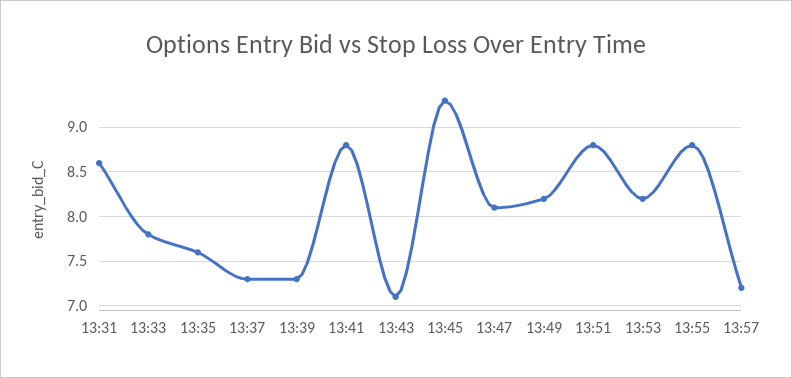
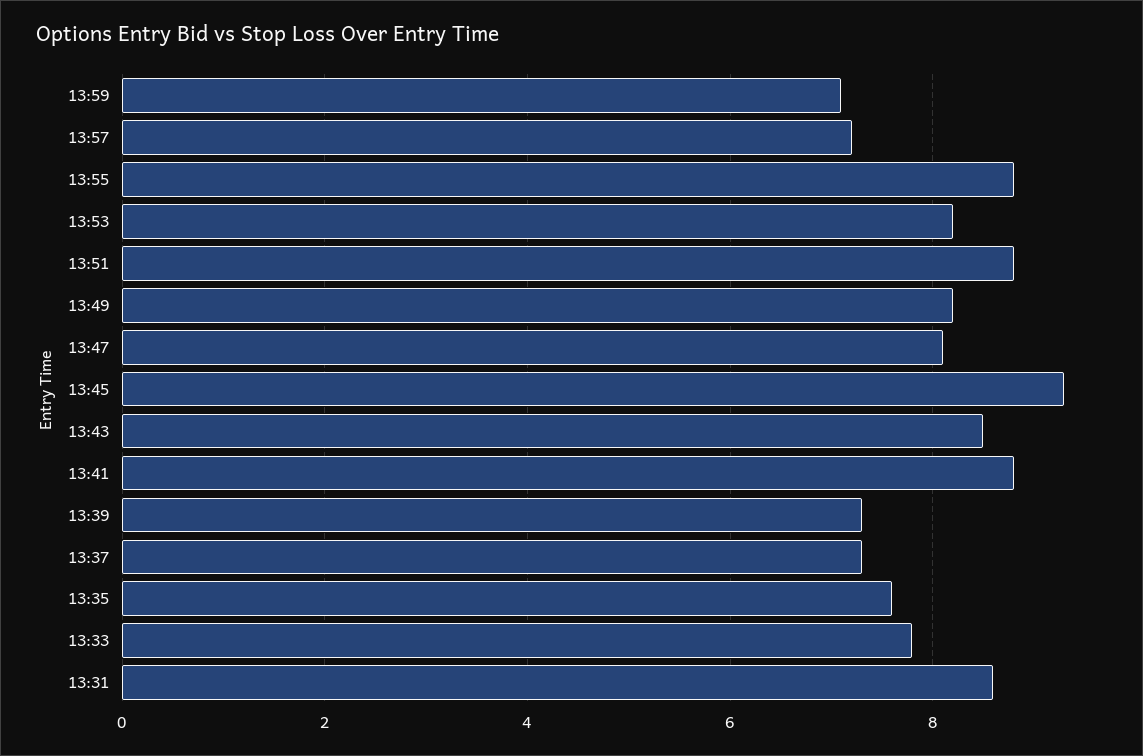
13:43: 7.1 -> 8.5
13:59: none -> 7

